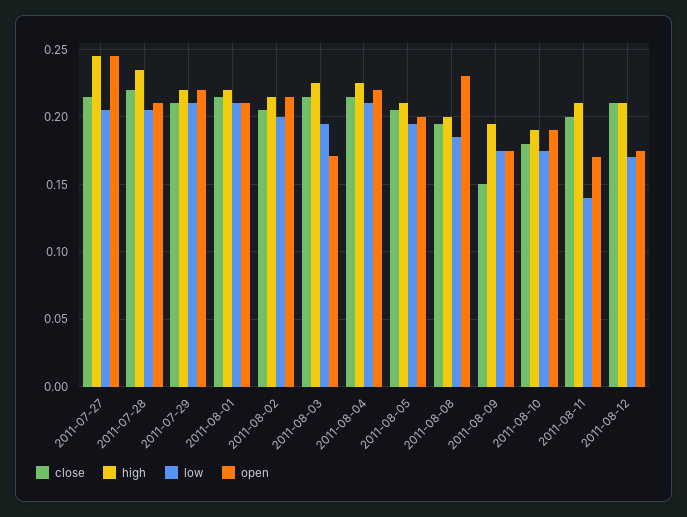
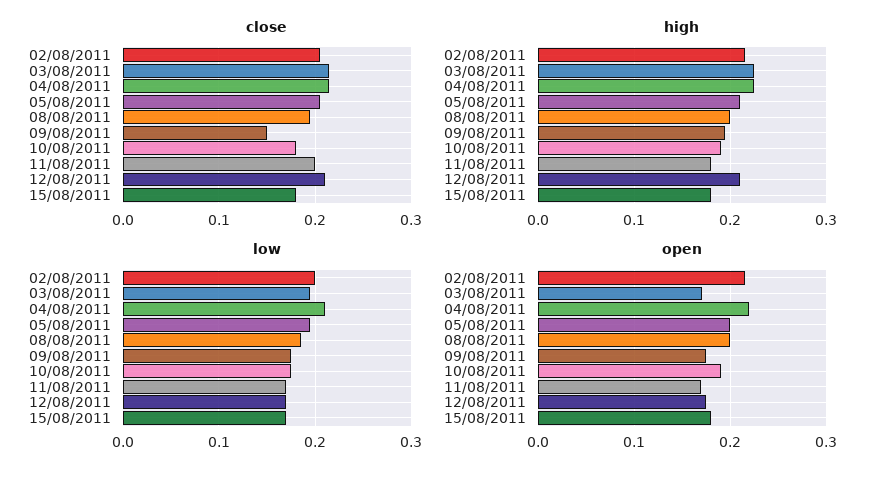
close, 2011-07-27: 0.215 -> none
high, 2011-07-27: 0.245 -> none
low, 2011-07-27: 0.205 -> none
open, 2011-07-27: 0.245 -> none
close, 2011-07-28: 0.22 -> none
high, 2011-07-28: 0.235 -> none
low, 2011-07-28: 0.205 -> none
open, 2011-07-28: 0.21 -> none
close, 2011-07-29: 0.21 -> none
high, 2011-07-29: 0.22 -> none
low, 2011-07-29: 0.21 -> none
open, 2011-07-29: 0.22 -> none
close, 2011-08-01: 0.215 -> none
high, 2011-08-01: 0.22 -> none
low, 2011-08-01: 0.21 -> none
open, 2011-08-01: 0.21 -> none
open, 2011-08-08: 0.23 -> 0.2
high, 2011-08-11: 0.21 -> 0.18
low, 2011-08-11: 0.14 -> 0.17
close, 15/08/2011: none -> 0.18
high, 15/08/2011: none -> 0.18
low, 15/08/2011: none -> 0.17
open, 15/08/2011: none -> 0.18

